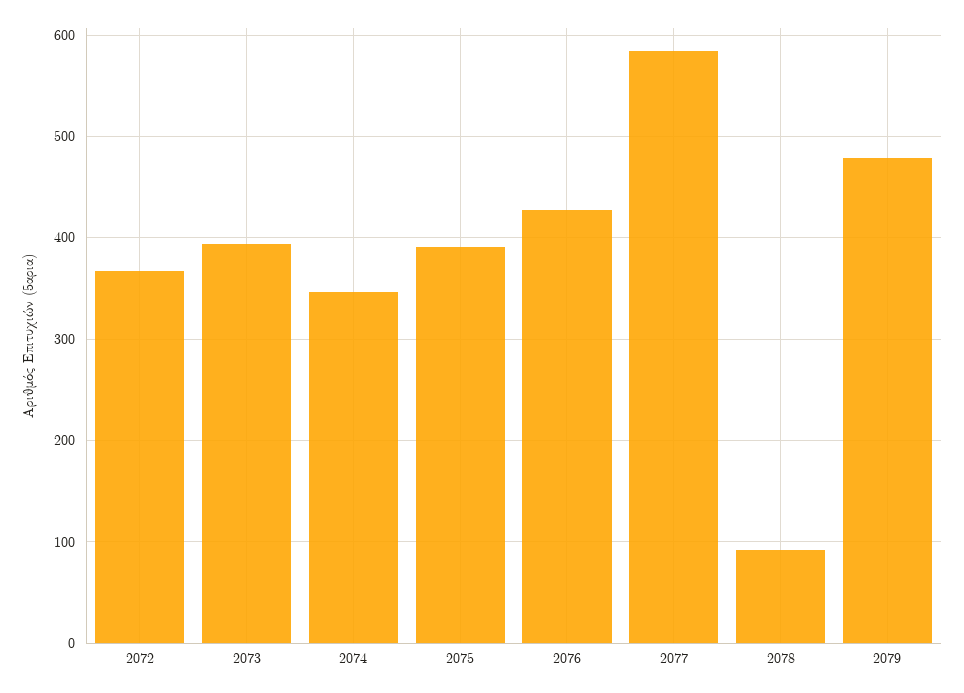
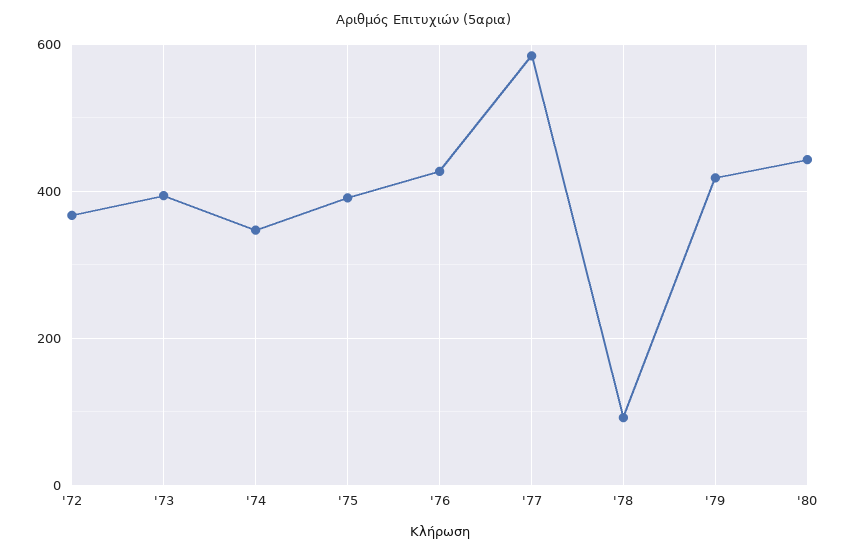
2079: 480 -> 420
'80: none -> 440

